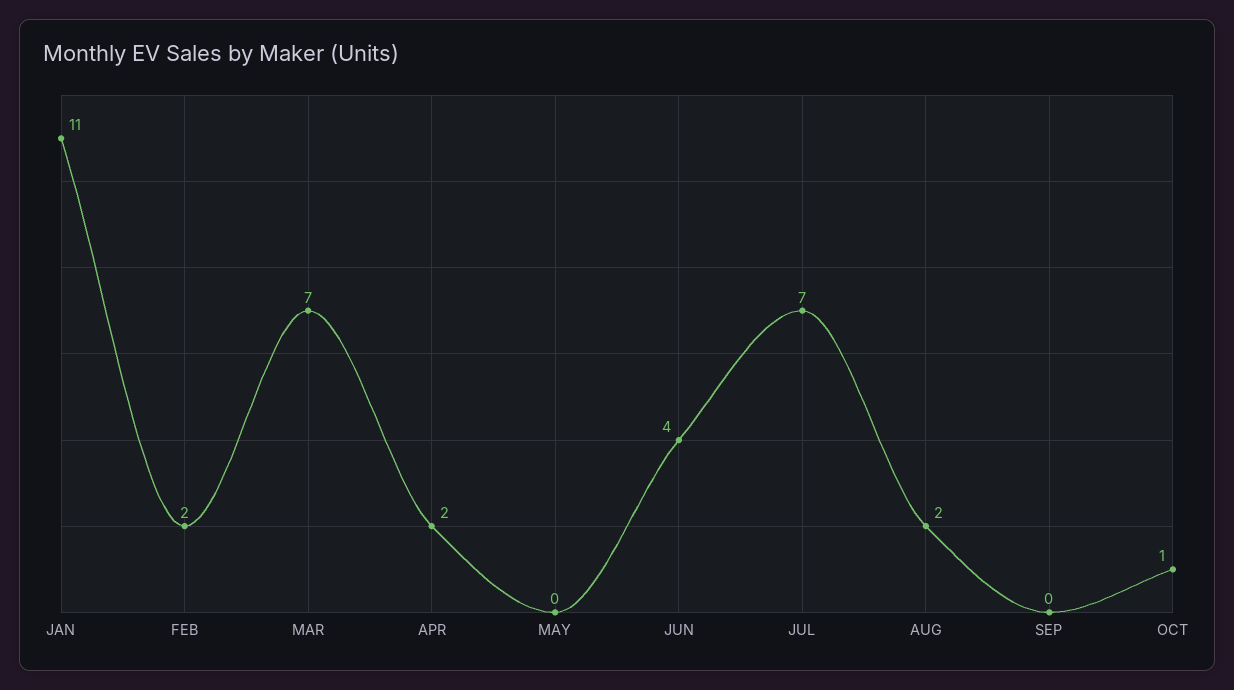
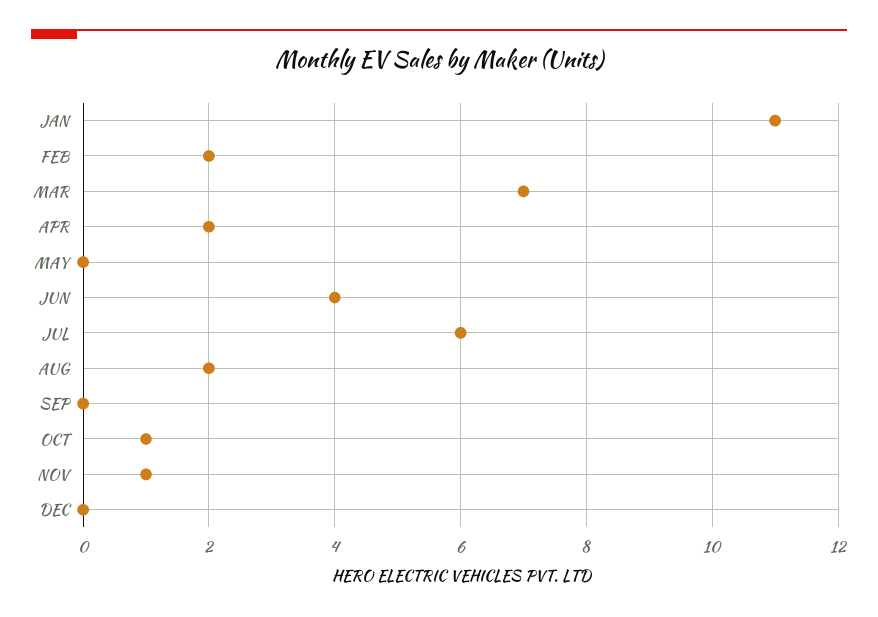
JUL: 7 -> 6
NOV: none -> 1
DEC: none -> 0

